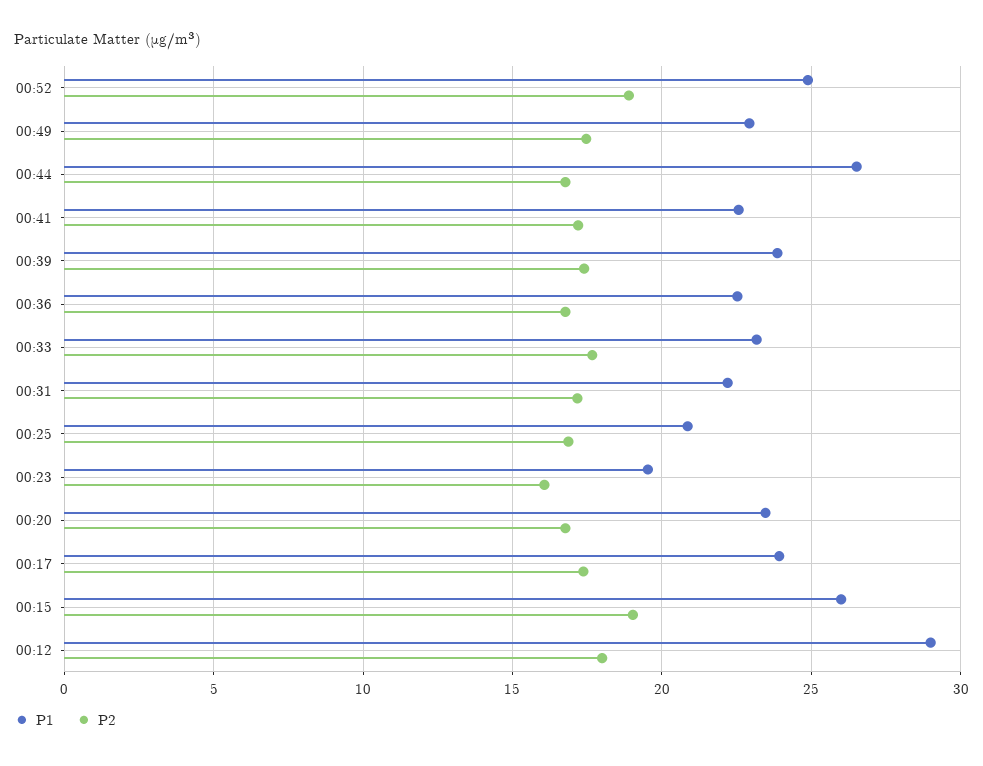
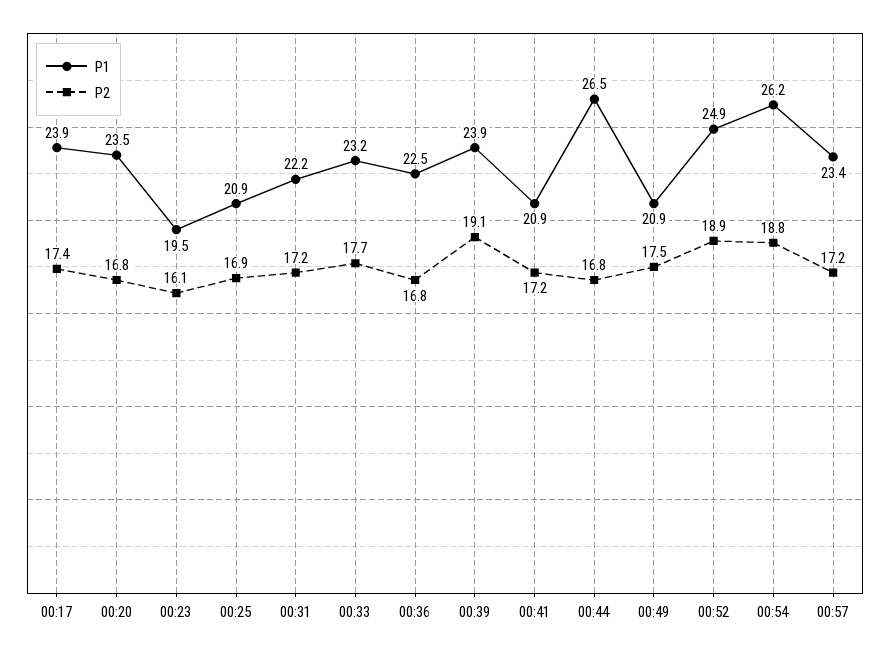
P1, 00:49: 23 -> 20.9
P1, 00:41: 22.5 -> 20.9
P2, 00:39: 17.5 -> 19.1
P1, 00:15: 26 -> none
P2, 00:15: 19 -> none
P1, 00:12: 29 -> none
P2, 00:12: 18 -> none
P1, 00:54: none -> 26.2
P2, 00:54: none -> 18.8
P1, 00:57: none -> 23.4
P2, 00:57: none -> 17.2

